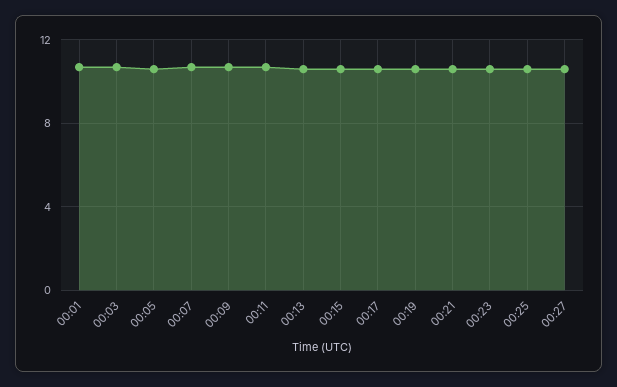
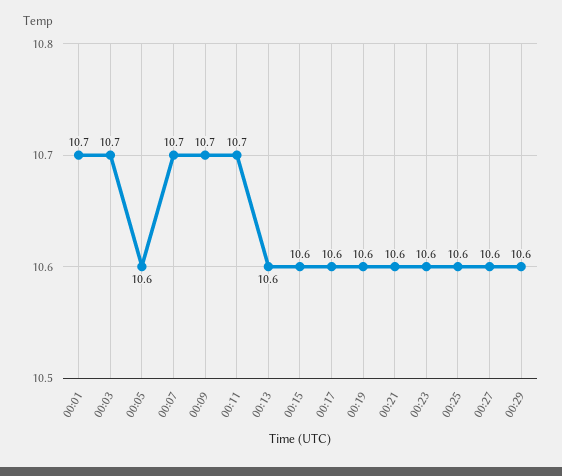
00:29: none -> 10.6

